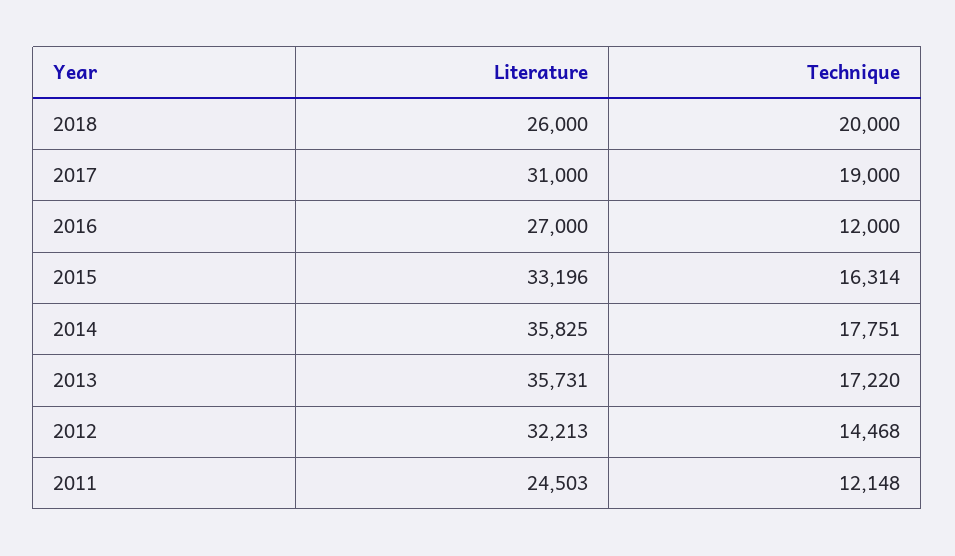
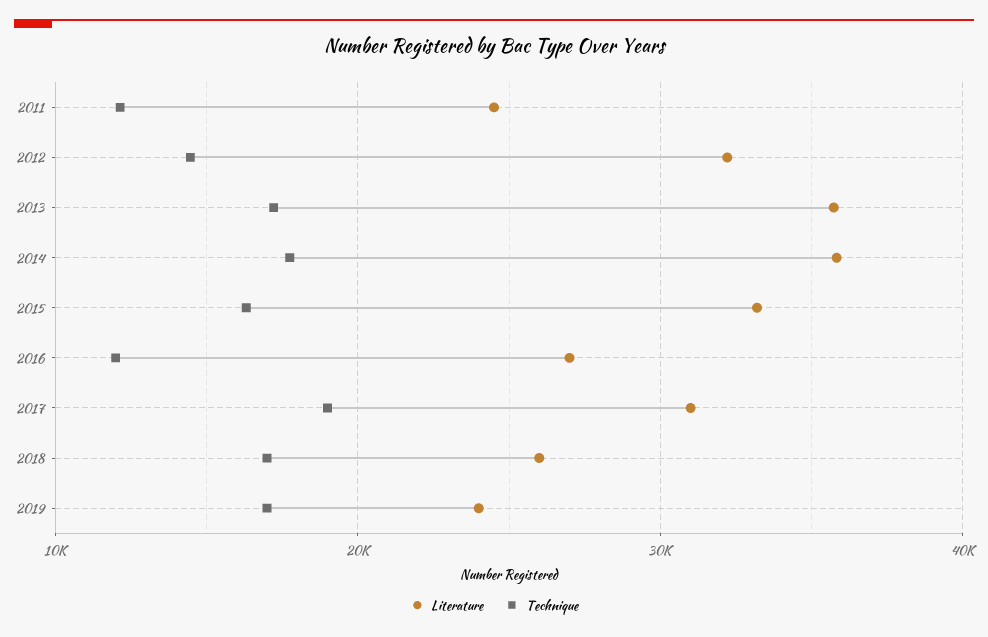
Technique, 2018: 20000 -> 17000
Literature, 2019: none -> 24000
Technique, 2019: none -> 17000

